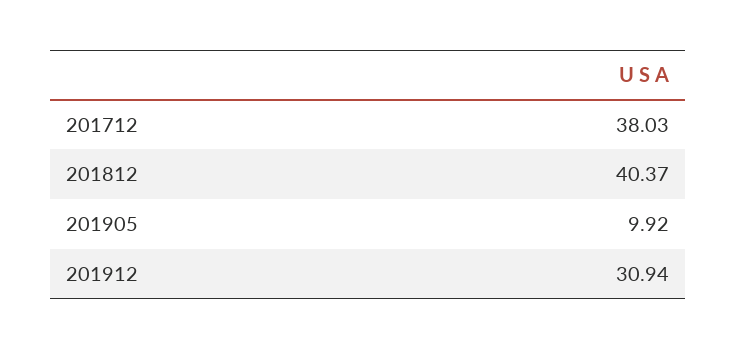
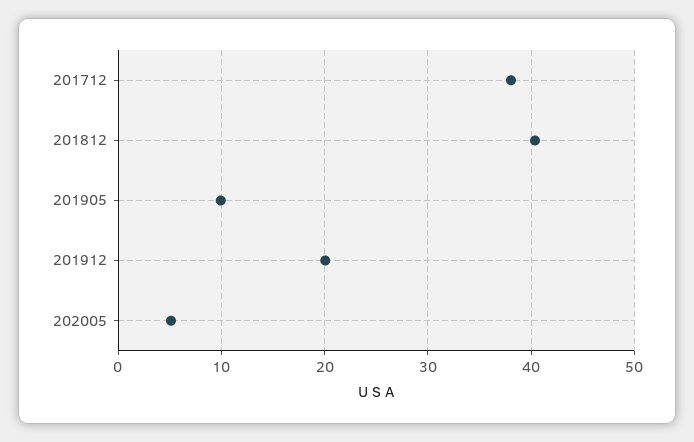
201912: 30.94 -> 20
202005: none -> 5

